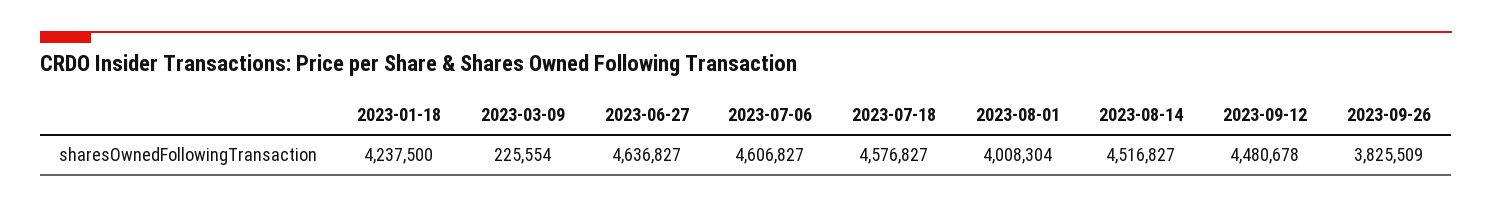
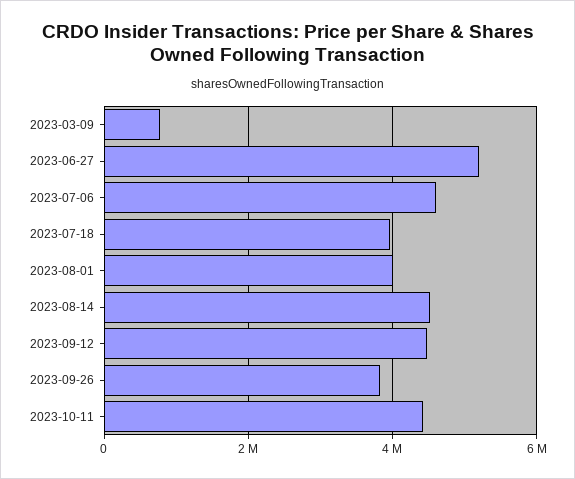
2023-01-18: 4237500 -> none
2023-03-09: 225554 -> 800000
2023-06-27: 4636827 -> 5200000
2023-07-18: 4576827 -> 4000000
2023-10-11: none -> 4400000

